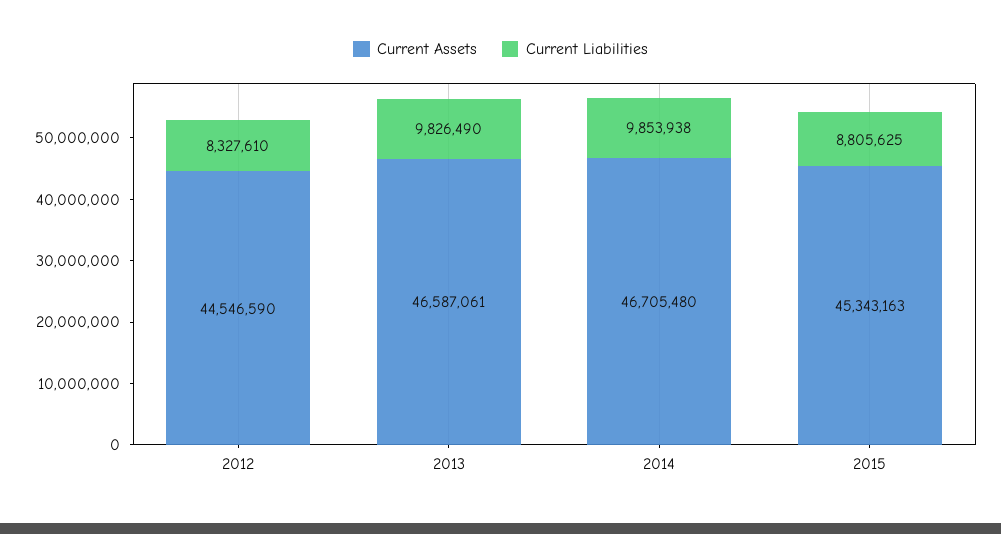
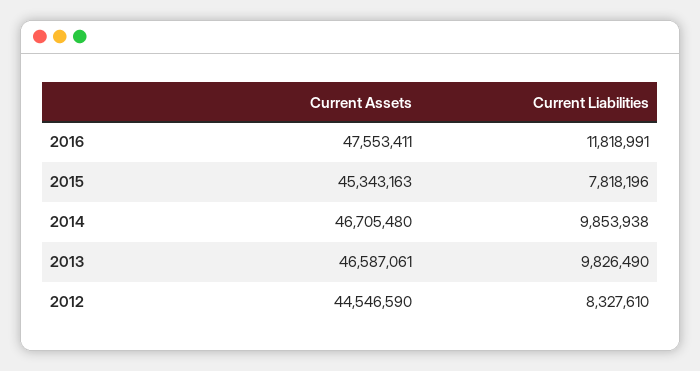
Current Liabilities, 2015: 8805625 -> 7818196
Current Assets, 2016: none -> 47553411
Current Liabilities, 2016: none -> 11818991

